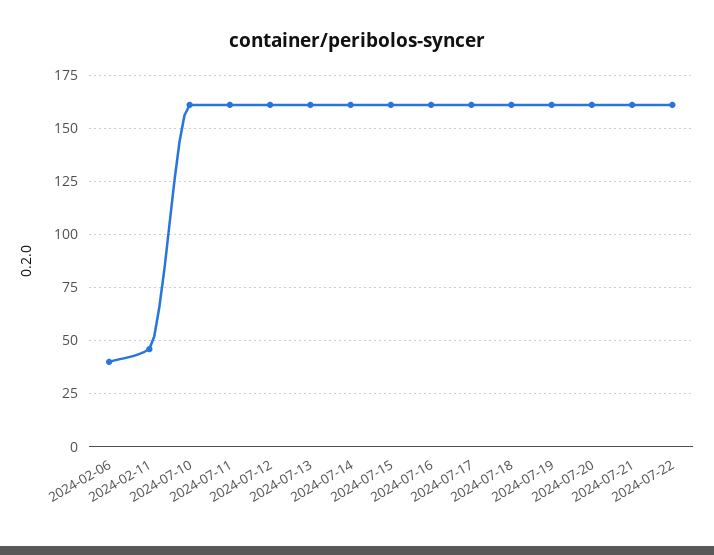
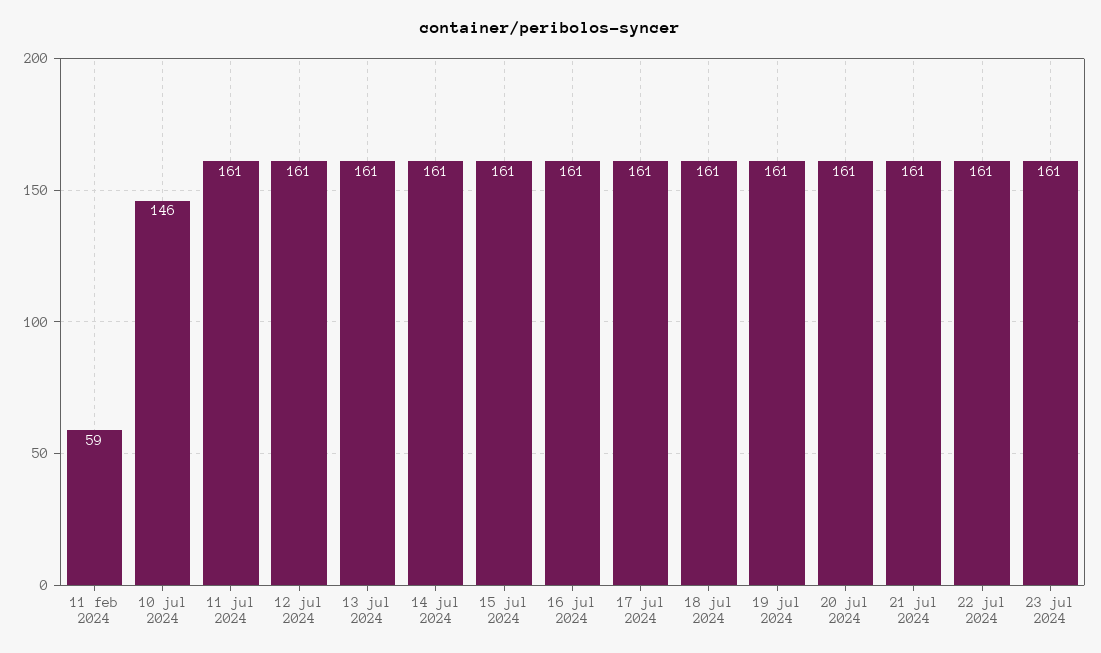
2024-02-06: 40 -> none
2024-02-11: 45 -> 59
2024-07-10: 160 -> 146
23 jul 2024: none -> 161

